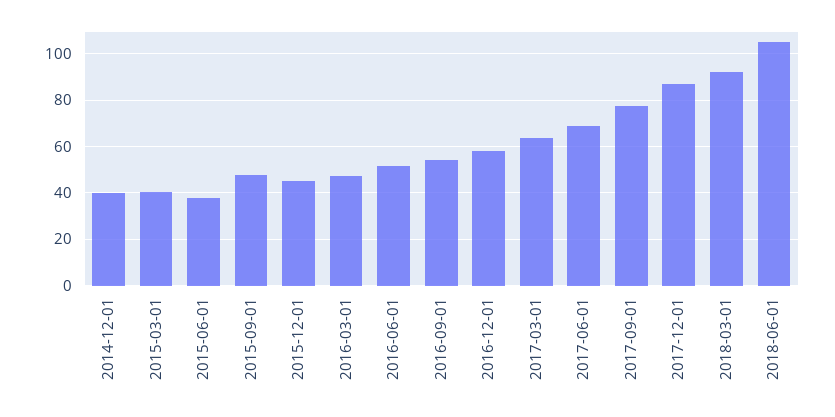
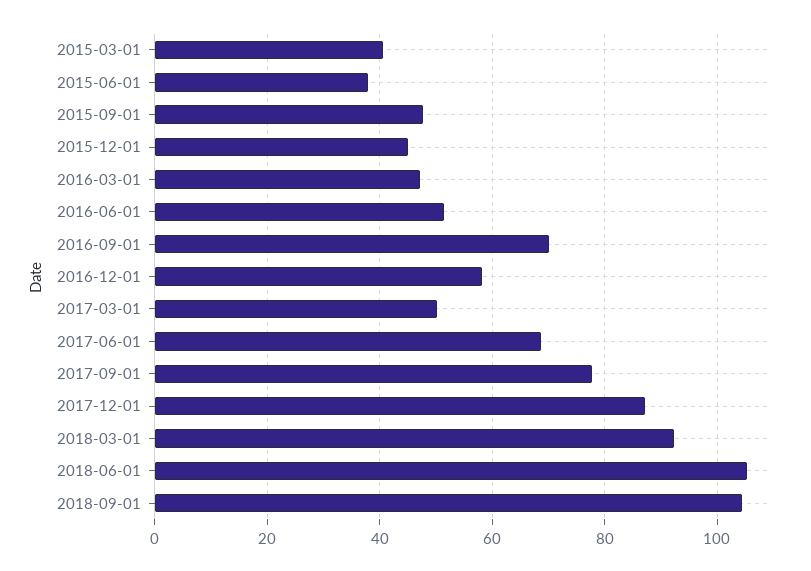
2014-12-01: 40 -> none
2016-09-01: 55 -> 70
2017-03-01: 65 -> 50
2018-09-01: none -> 104

